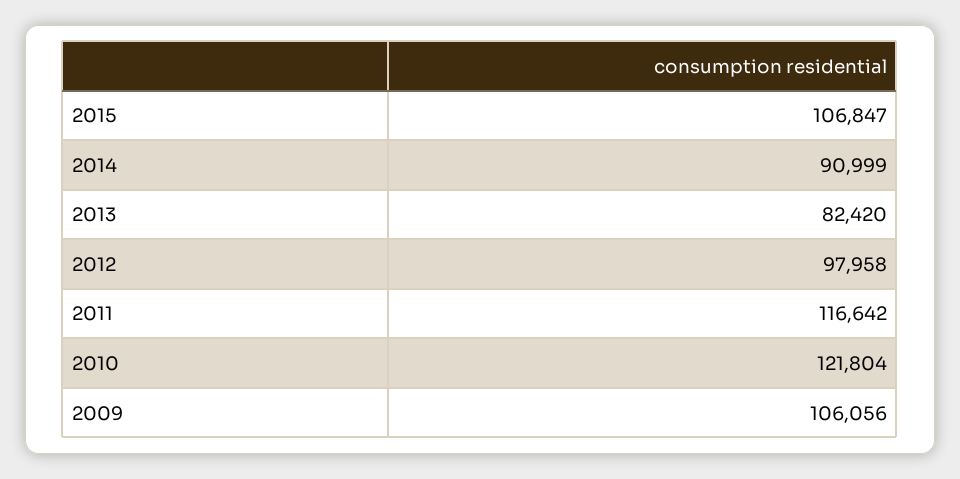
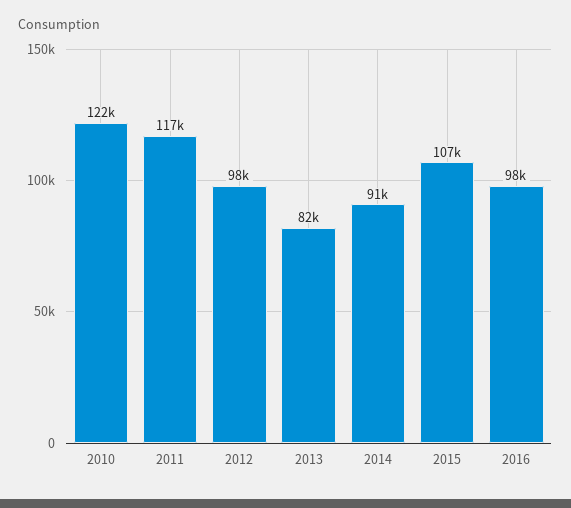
2009: 106056 -> none
2016: none -> 98000

